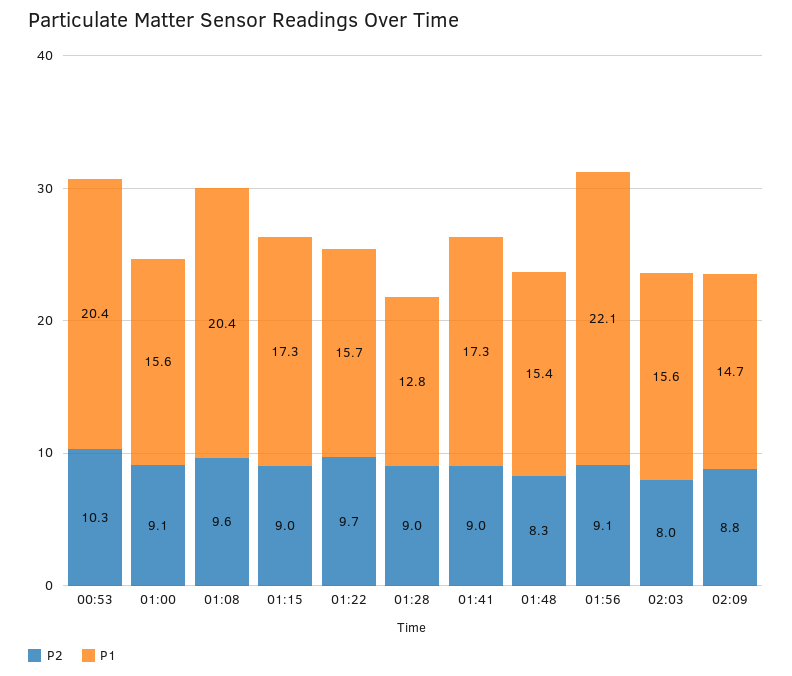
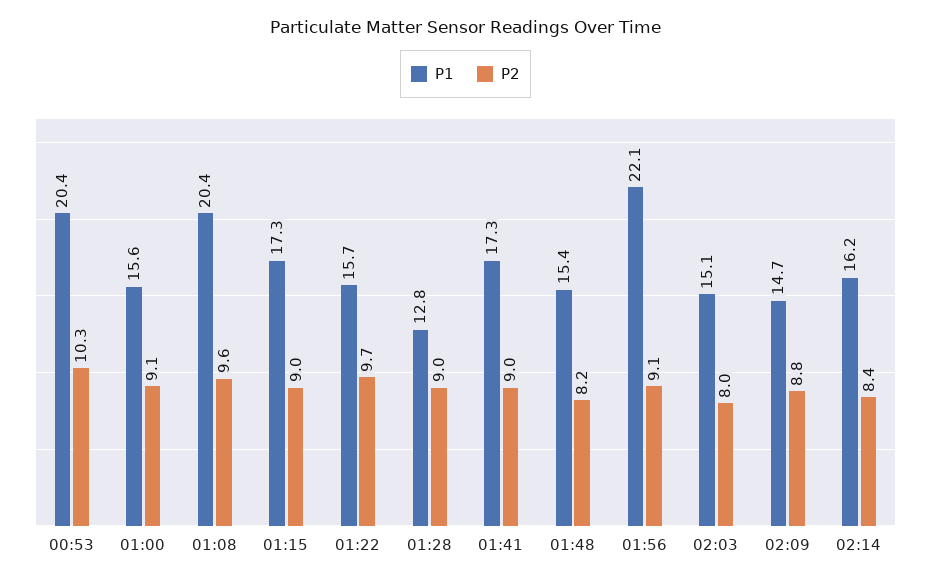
P2, 01:48: 8.3 -> 8.2
P1, 02:03: 15.6 -> 15.1
P1, 02:14: none -> 16.2
P2, 02:14: none -> 8.4

